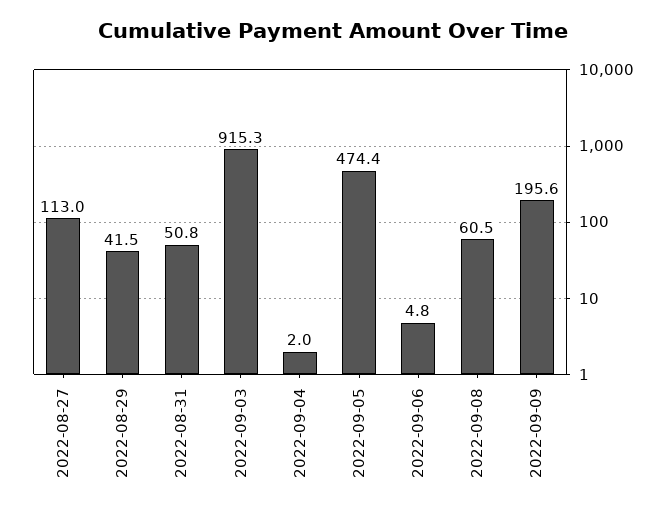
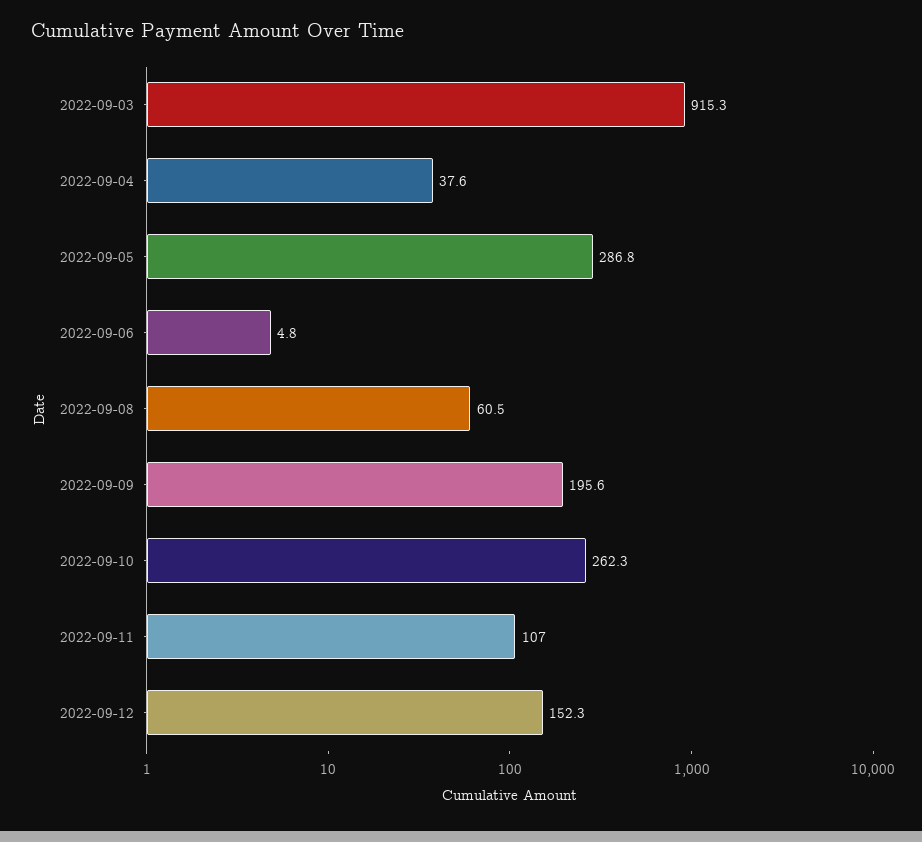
2022-08-27: 113 -> none
2022-08-29: 41.5 -> none
2022-08-31: 50.8 -> none
2022-09-04: 2 -> 37.6
2022-09-05: 474.4 -> 286.8
2022-09-10: none -> 262.3
2022-09-11: none -> 107
2022-09-12: none -> 152.3

